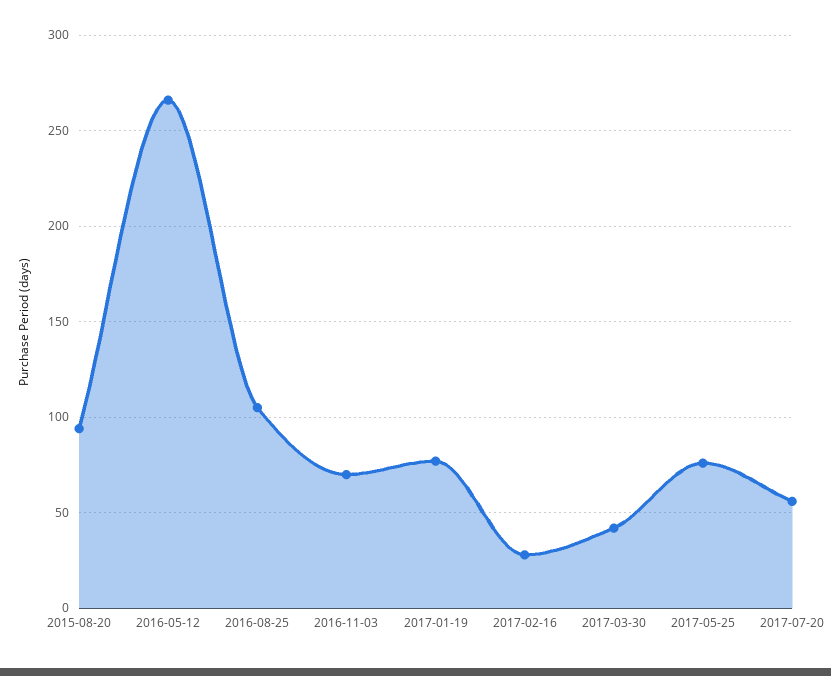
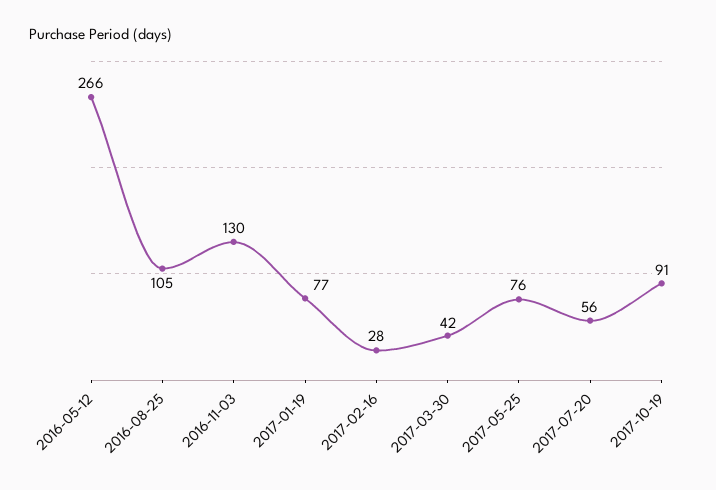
2015-08-20: 95 -> none
2016-11-03: 70 -> 130
2017-10-19: none -> 91

